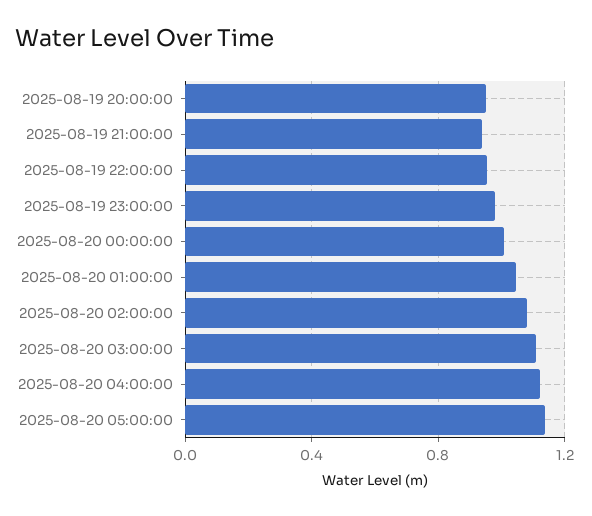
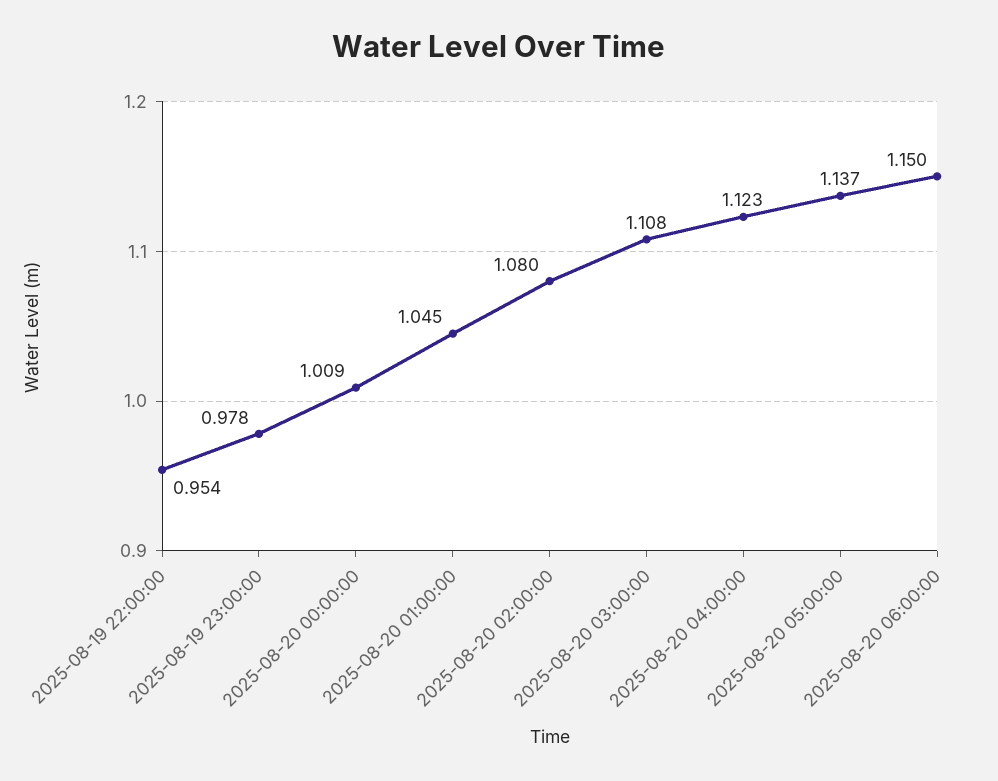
2025-08-19 20:00:00: 0.95 -> none
2025-08-19 21:00:00: 0.95 -> none
2025-08-20 06:00:00: none -> 1.15

